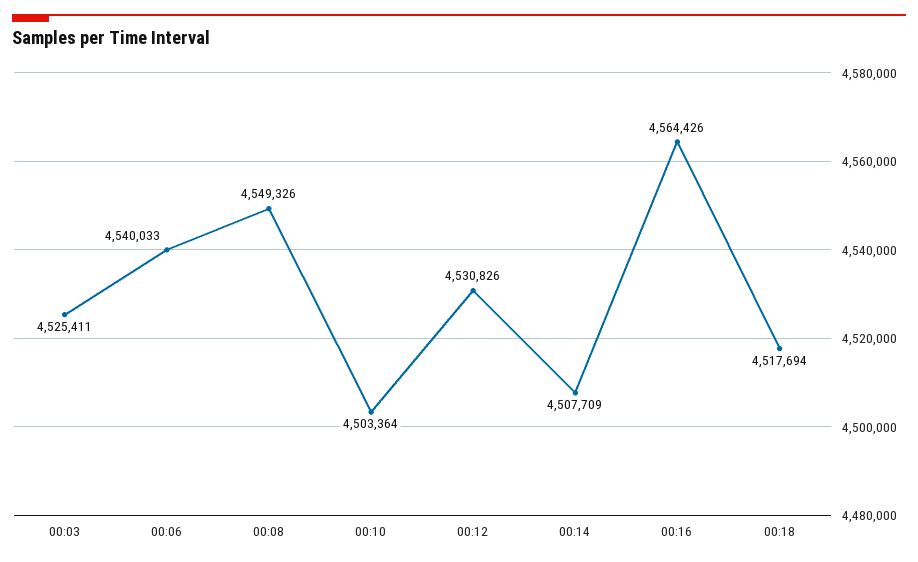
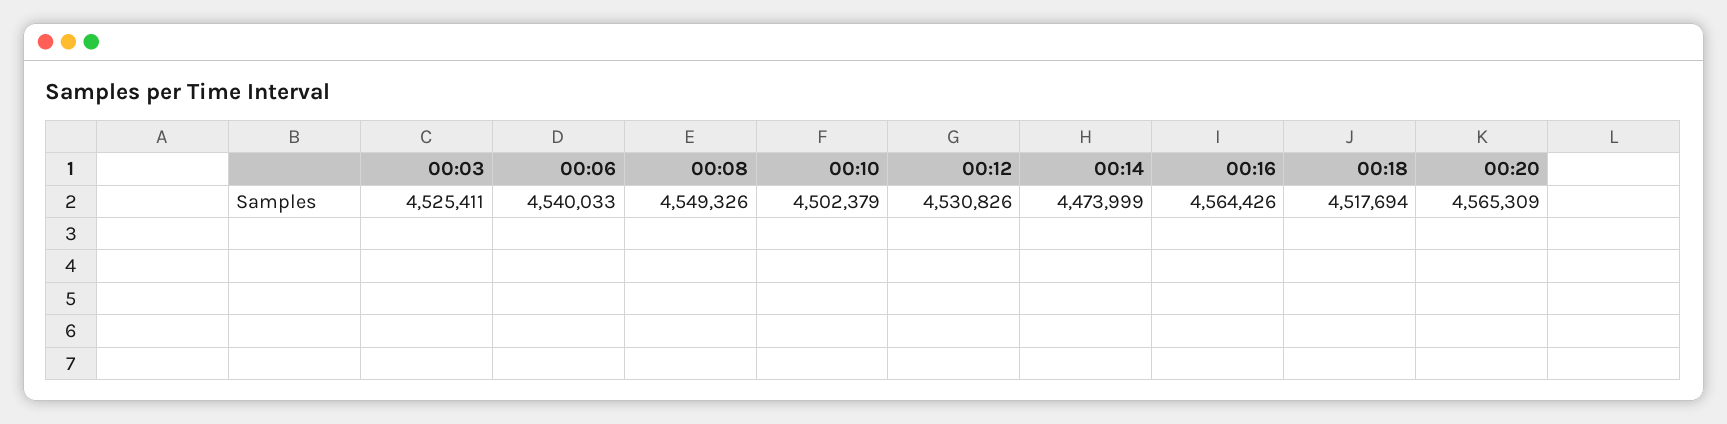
00:10: 4503364 -> 4502379
00:14: 4507709 -> 4473999
00:20: none -> 4565309

